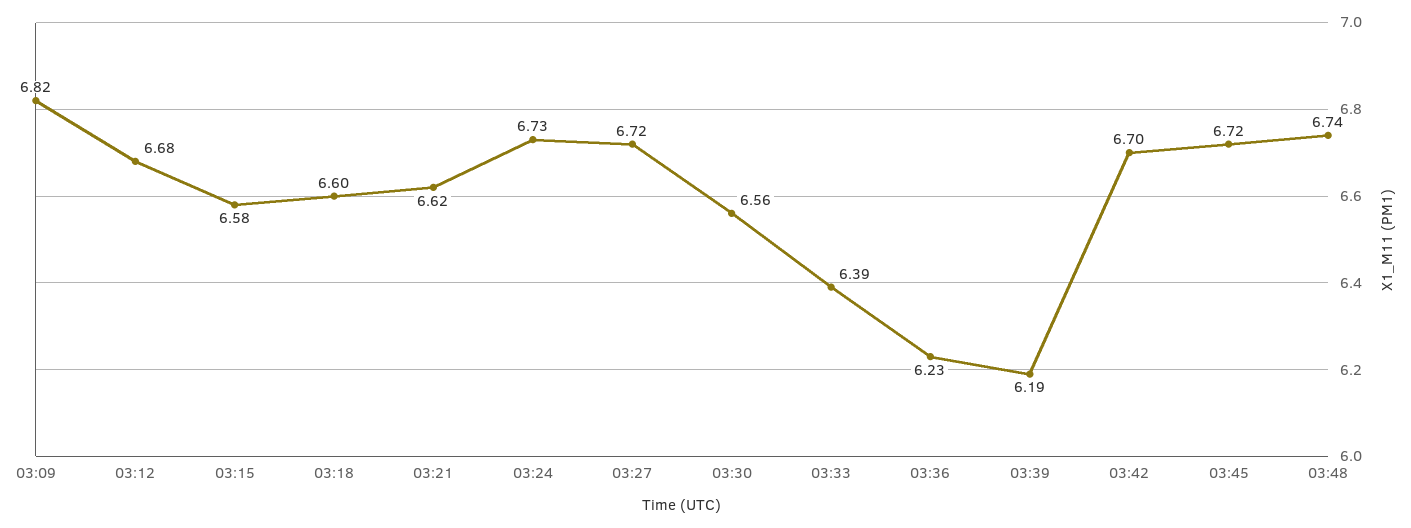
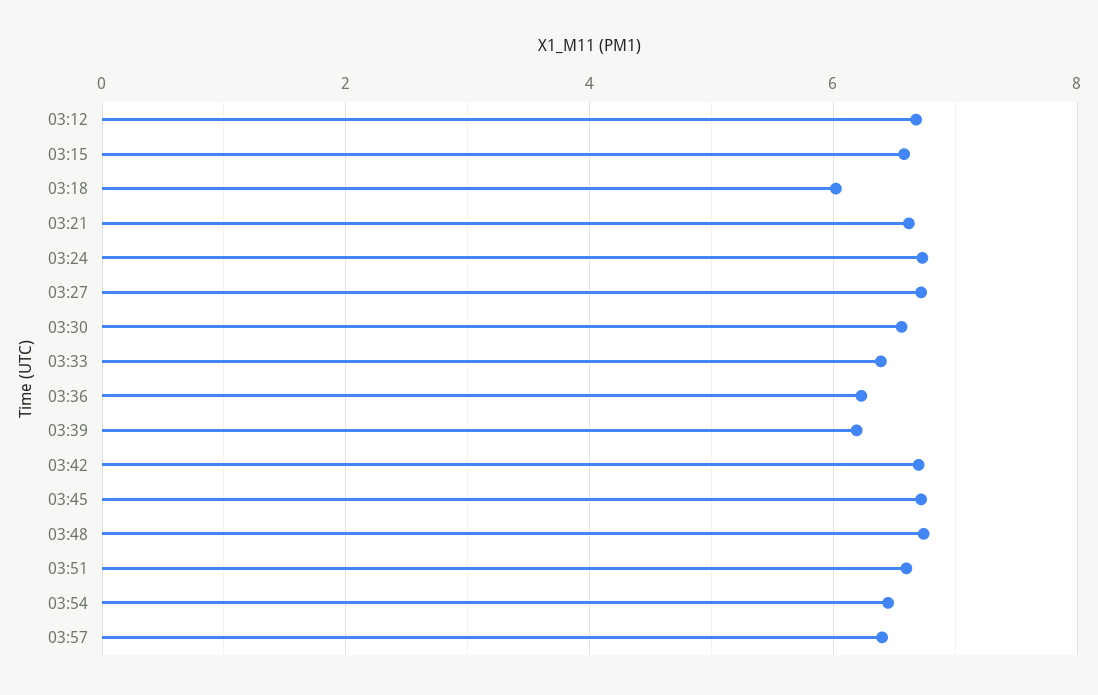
03:09: 6.82 -> none
03:18: 6.6 -> 6
03:51: none -> 6.6
03:54: none -> 6.4
03:57: none -> 6.4

